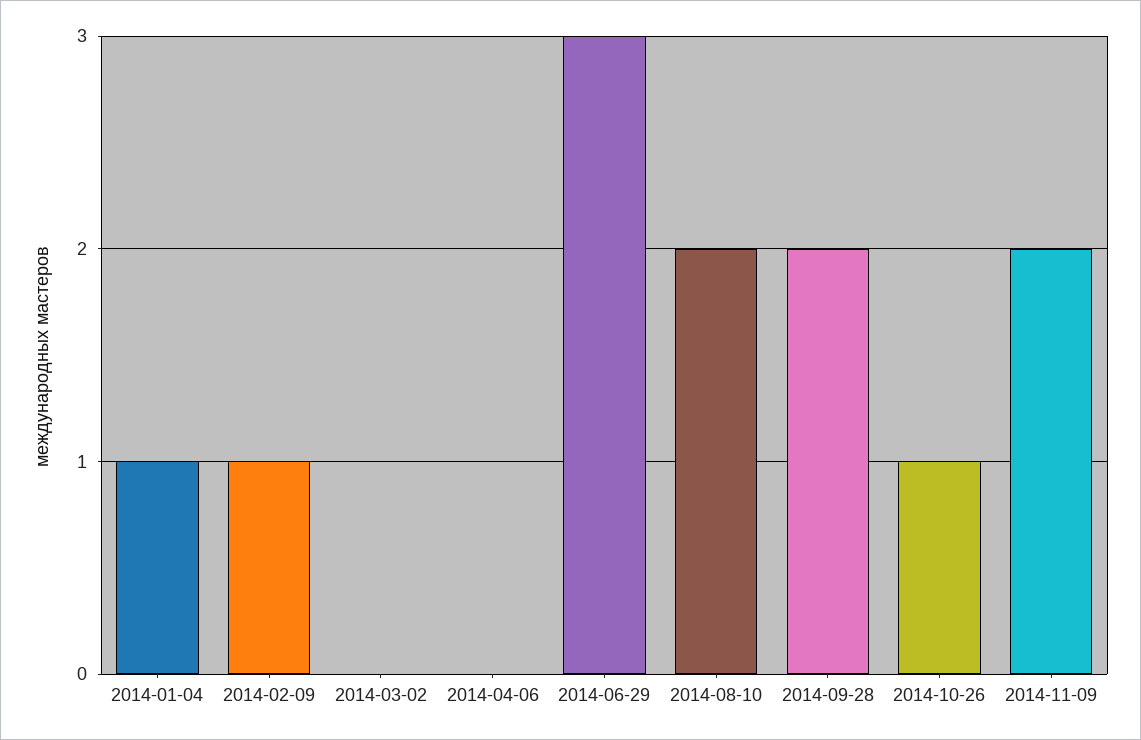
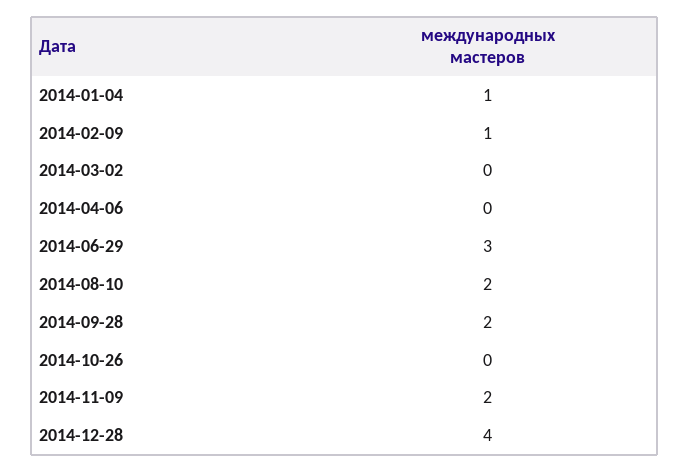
2014-10-26: 1 -> 0
2014-12-28: none -> 4

